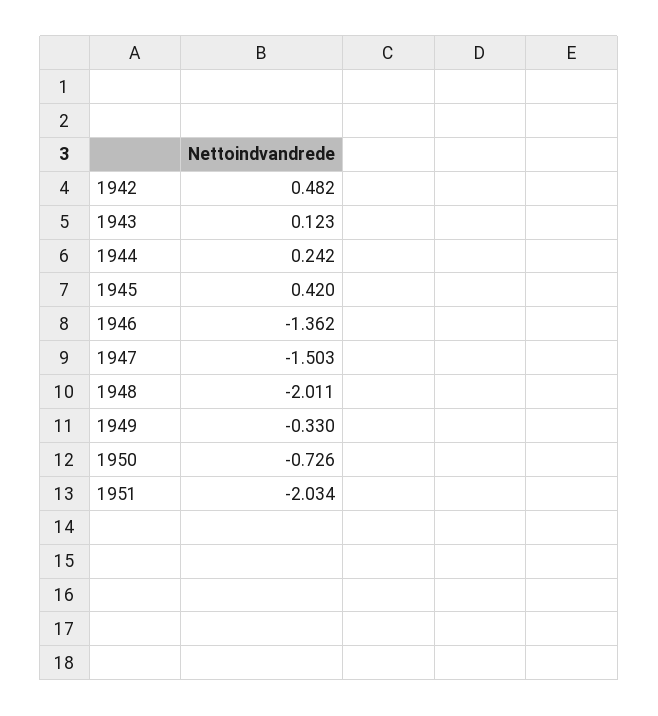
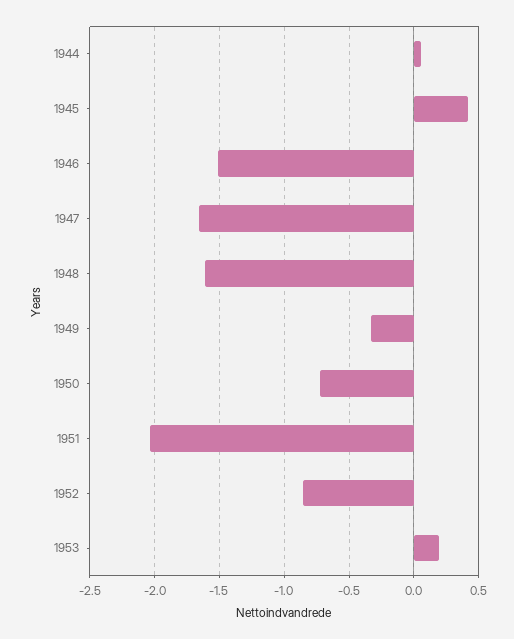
1942: 0.482 -> none
1943: 0.123 -> none
1944: 0.242 -> 0.05
1946: -1.362 -> -1.5
1947: -1.503 -> -1.65
1948: -2.011 -> -1.6
1952: none -> -0.85
1953: none -> 0.2

